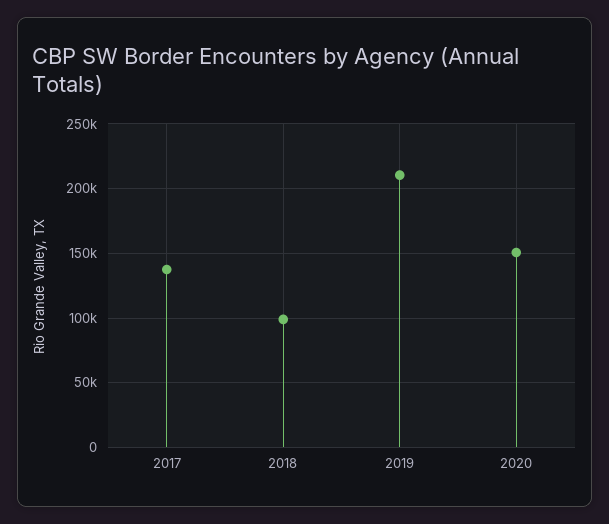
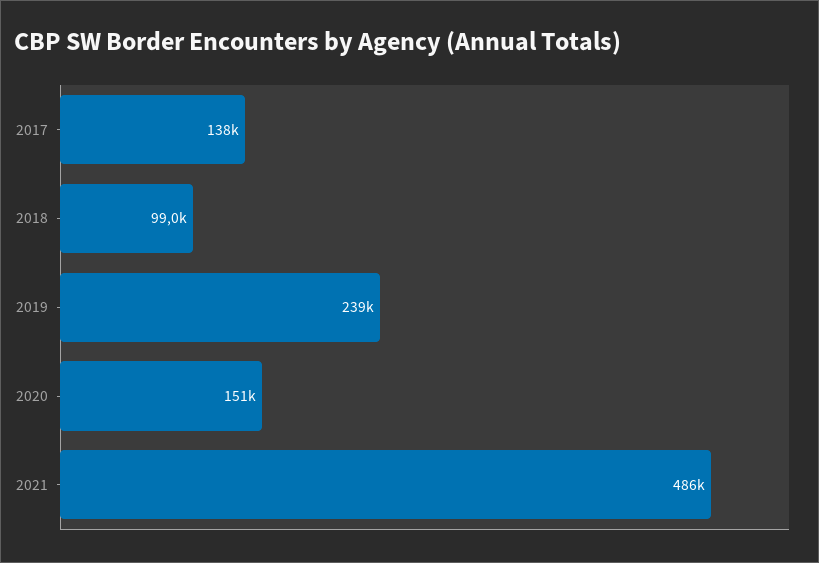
2019: 210000 -> 239000
2021: none -> 486000

